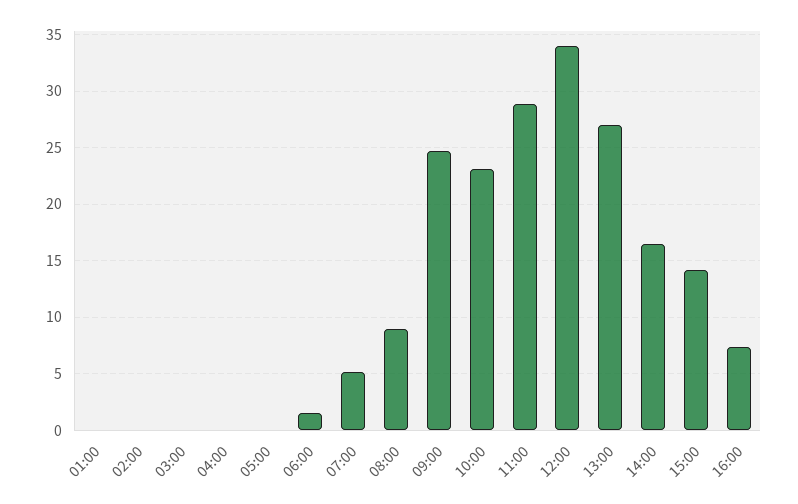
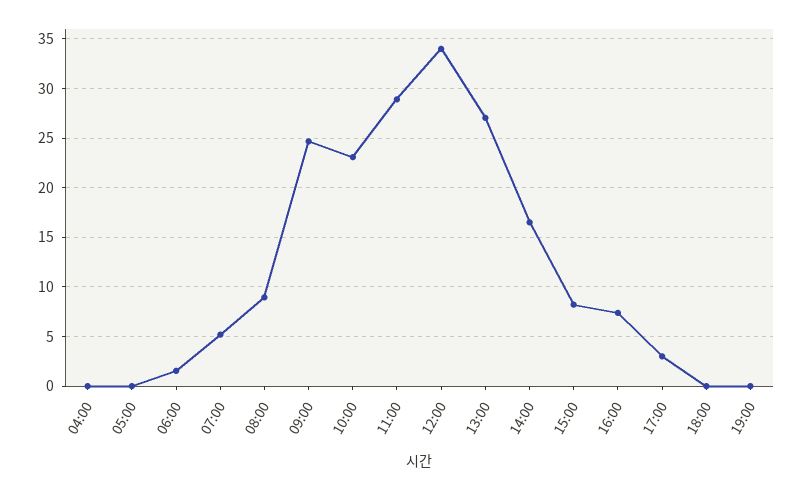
01:00: 0 -> none
02:00: 0 -> none
03:00: 0 -> none
15:00: 14 -> 8
17:00: none -> 3
18:00: none -> 0
19:00: none -> 0

